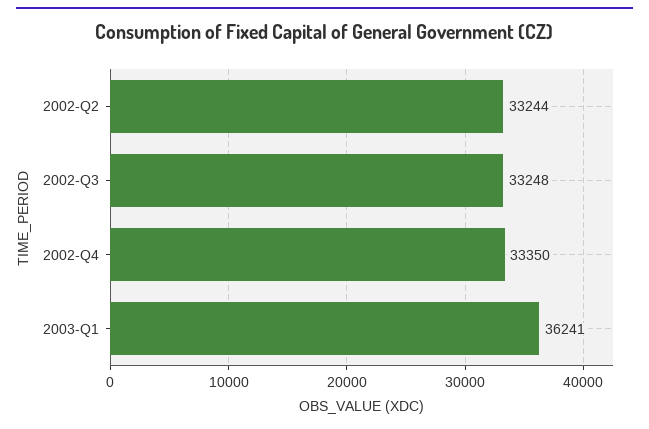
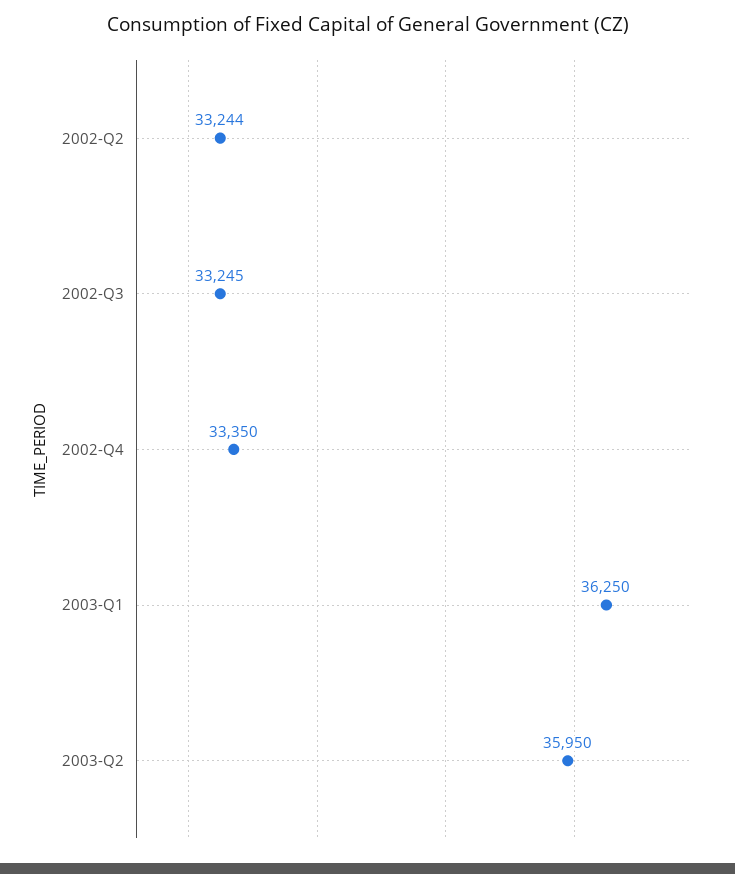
2002-Q3: 33248 -> 33245
2003-Q1: 36241 -> 36250
2003-Q2: none -> 35950

